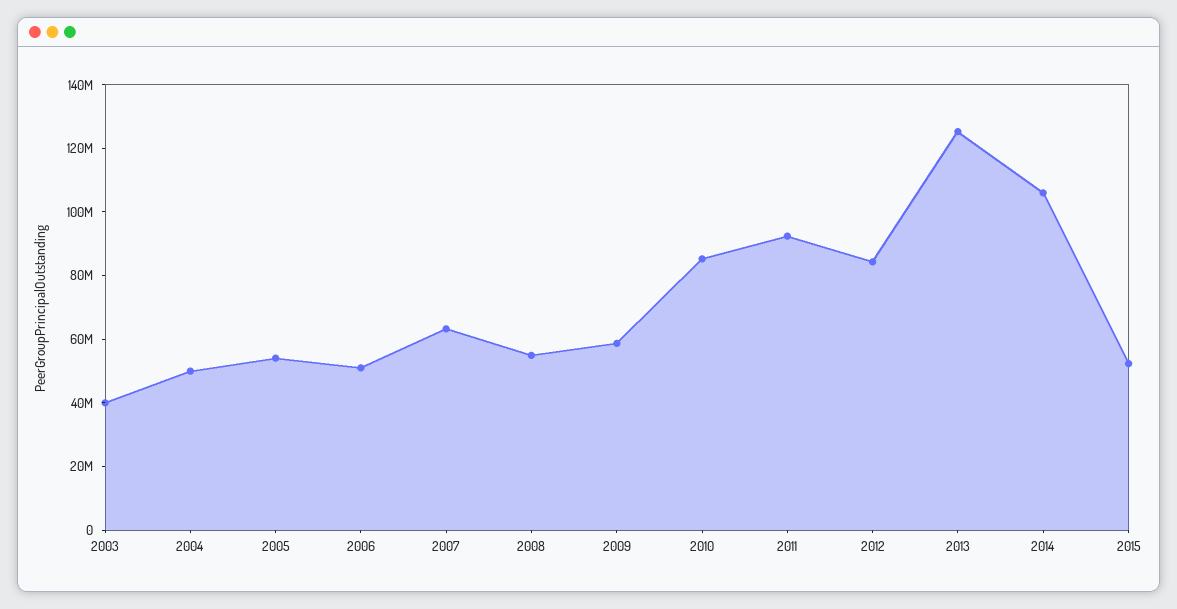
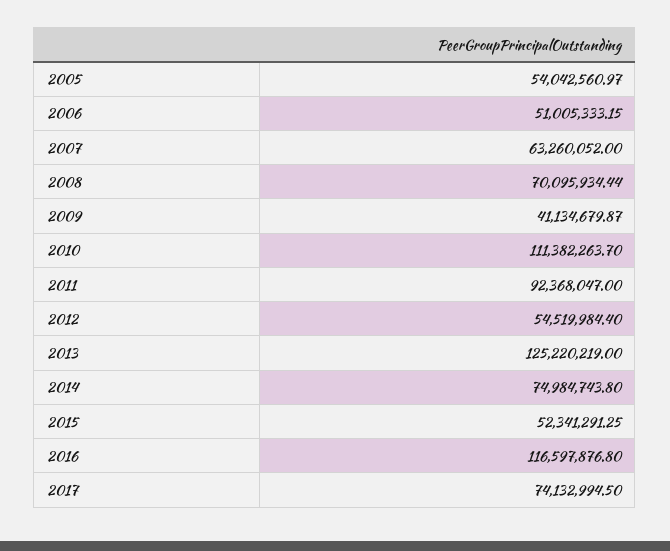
2003: 40000000 -> none
2004: 50000000 -> none
2008: 55000000 -> 70095934.44
2009: 60000000 -> 41134679.87
2010: 85000000 -> 111382263.7
2012: 85000000 -> 54519984.4
2014: 105000000 -> 74984743.8
2016: none -> 116597876.8
2017: none -> 74132994.5

